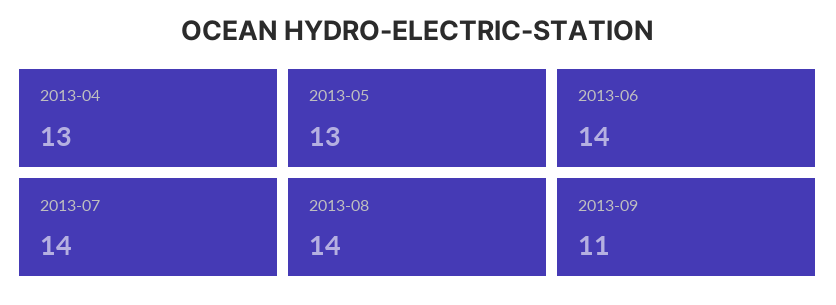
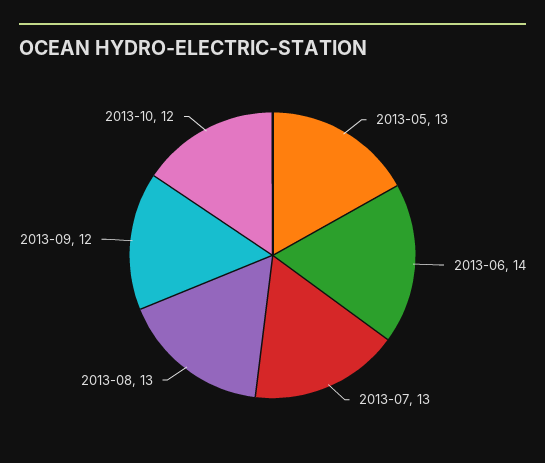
2013-04: 13 -> none
2013-07: 14 -> 13
2013-08: 14 -> 13
2013-09: 11 -> 12
2013-10: none -> 12

